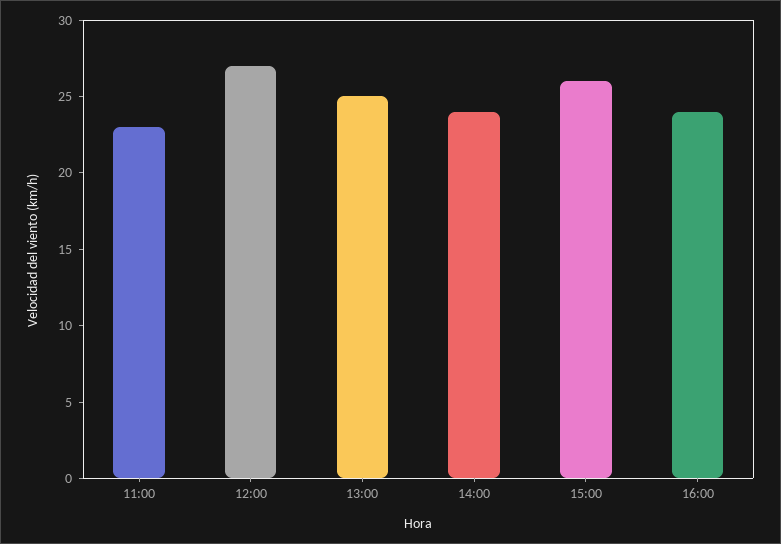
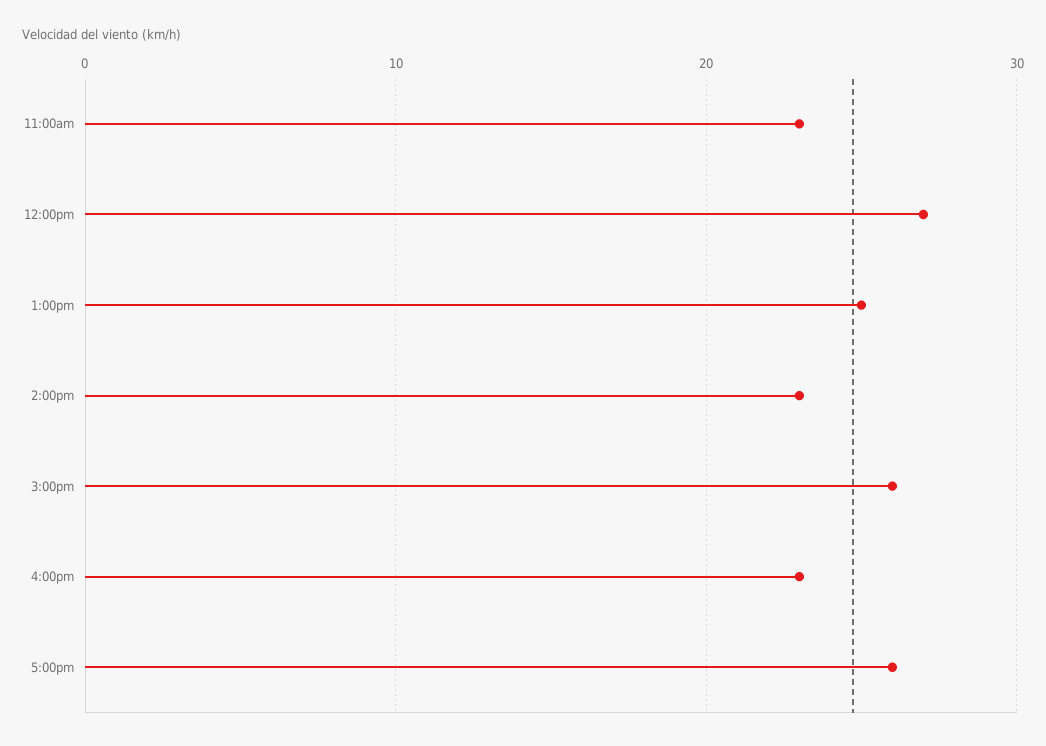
14:00: 24 -> 23
16:00: 24 -> 23
5:00pm: none -> 26

